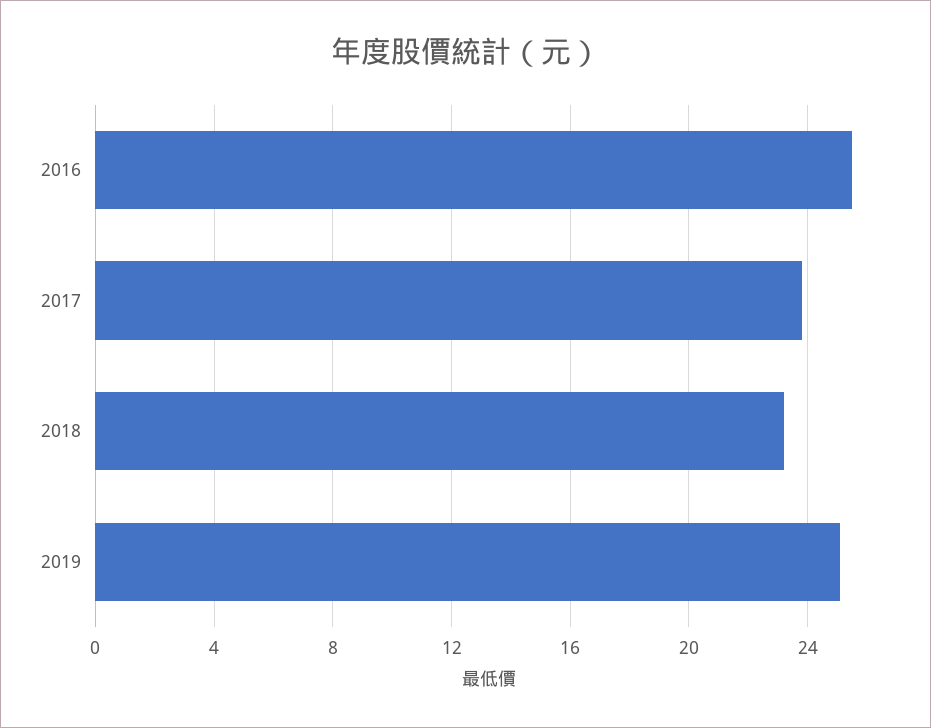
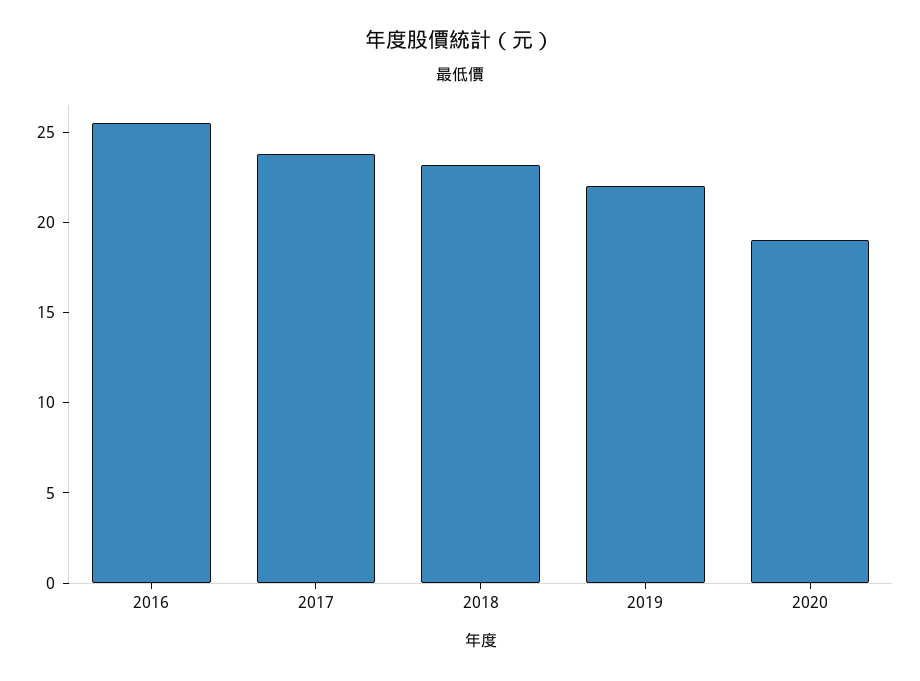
2019: 25 -> 22
2020: none -> 19

